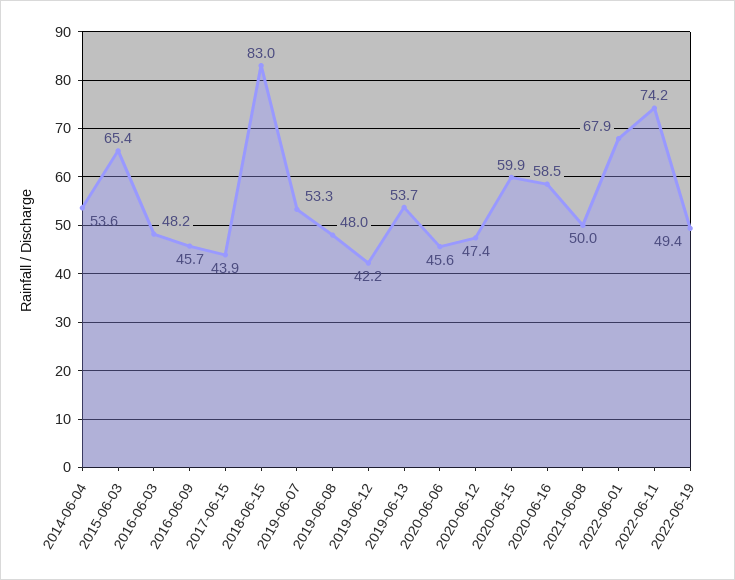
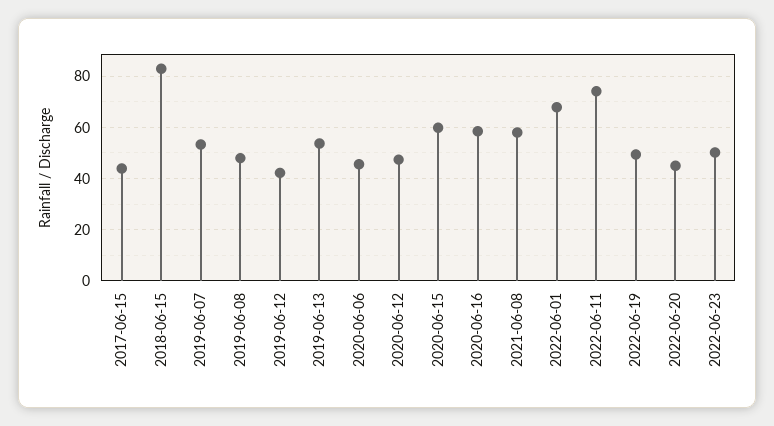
2014-06-04: 53.6 -> none
2015-06-03: 65.4 -> none
2016-06-03: 48.2 -> none
2016-06-09: 45.7 -> none
2021-06-08: 50 -> 57.5
2022-06-20: none -> 45
2022-06-23: none -> 50

